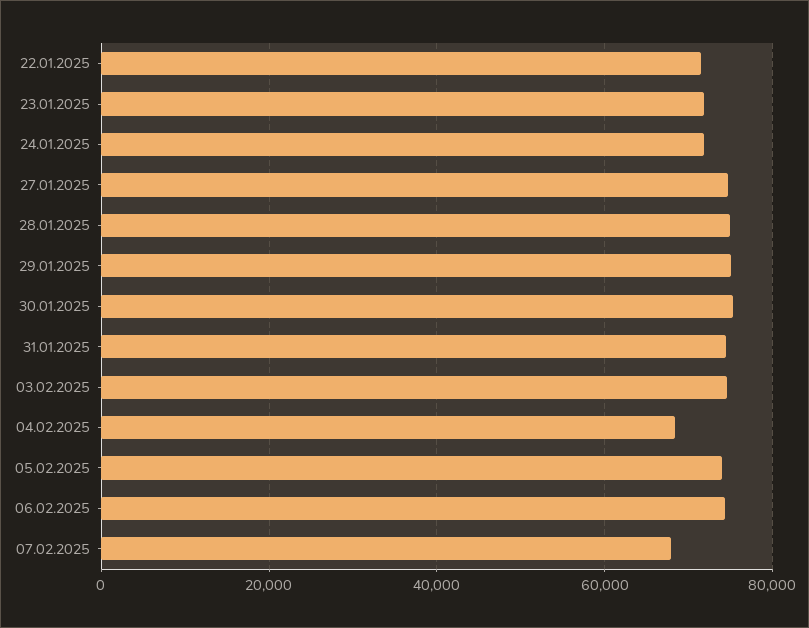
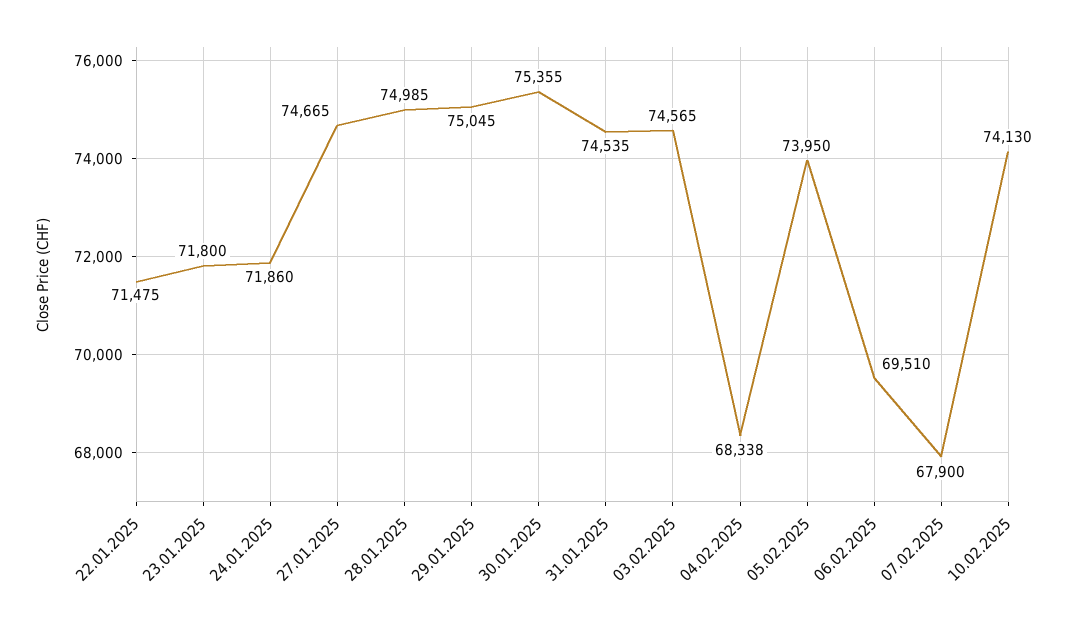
06.02.2025: 74000 -> 69510
10.02.2025: none -> 74130

